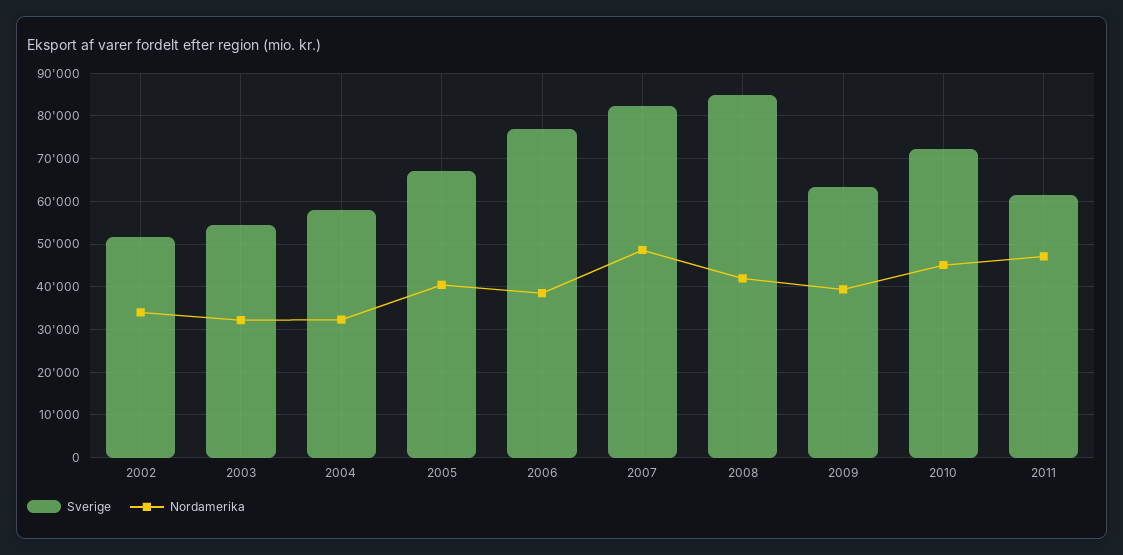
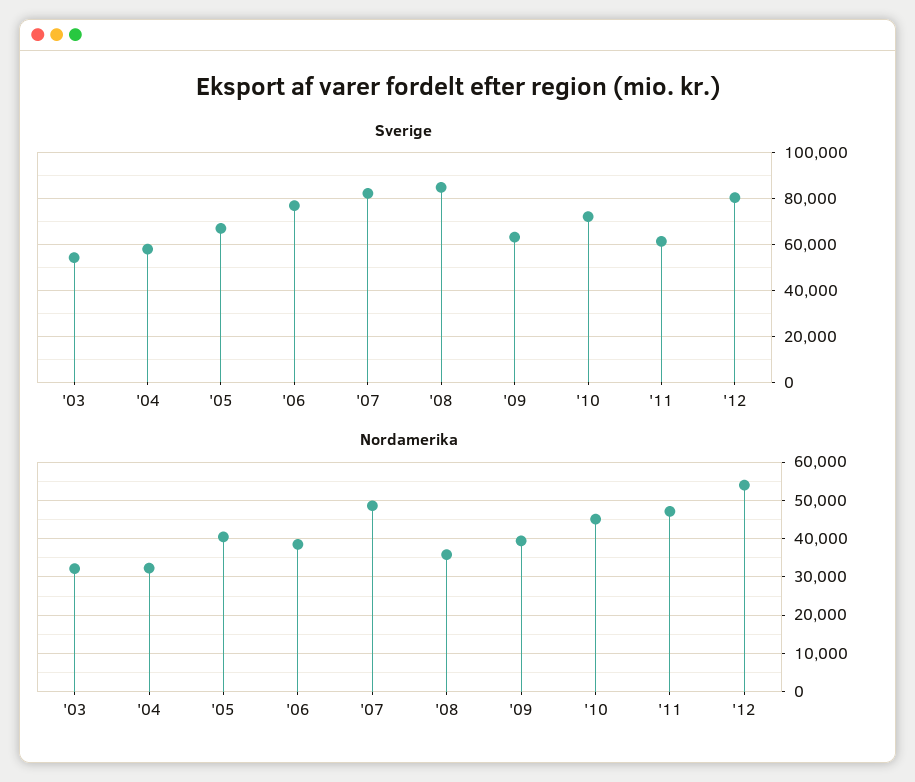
Sverige, 2002: 52000 -> none
Nordamerika, 2002: 34000 -> none
Nordamerika, 2008: 42000 -> 36000
Sverige, '12: none -> 80000
Nordamerika, '12: none -> 54000

